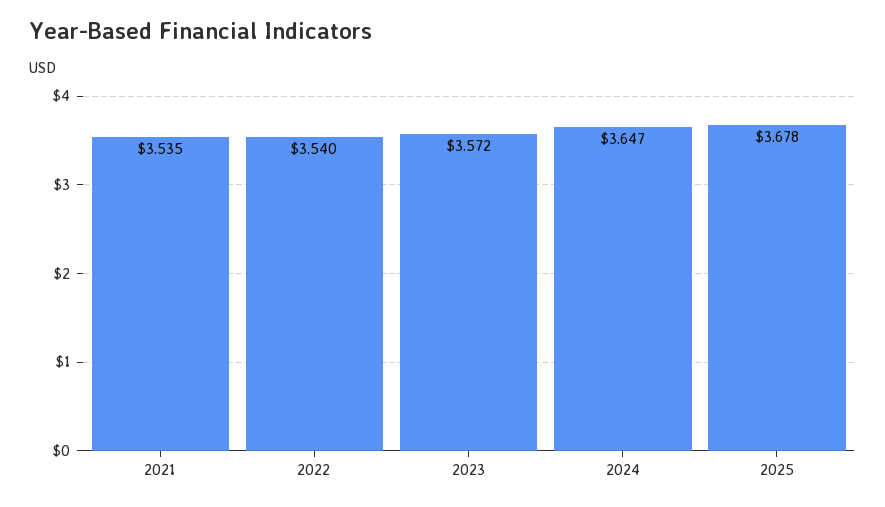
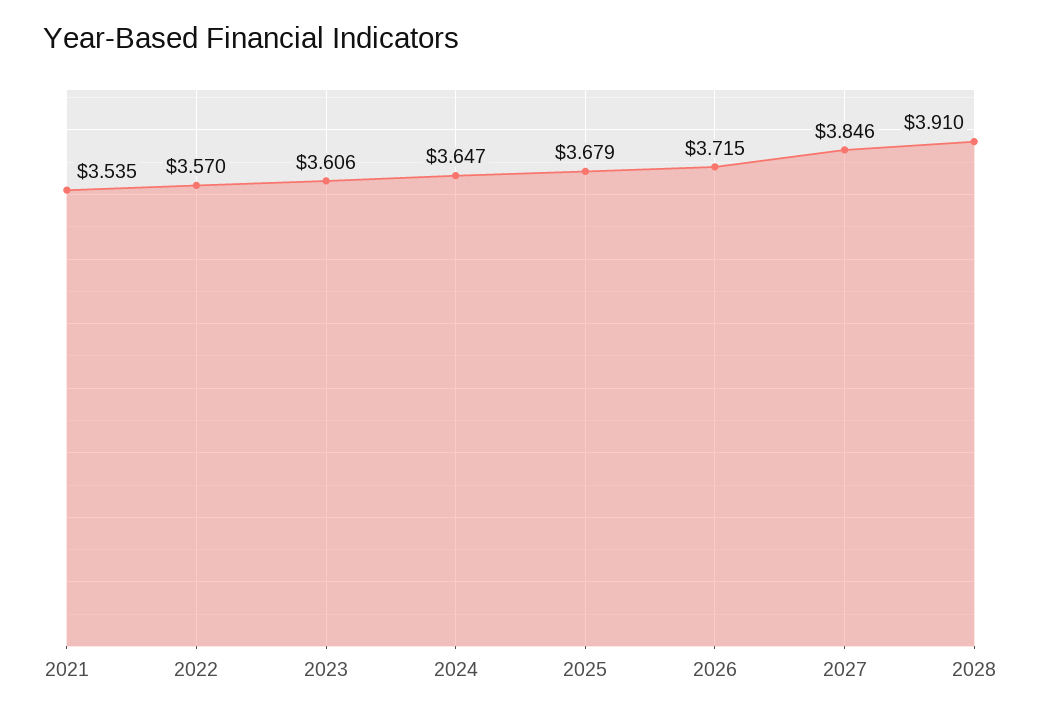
2022: 3.54 -> 3.57
2023: 3.572 -> 3.606
2025: 3.678 -> 3.679
2026: none -> 3.715
2027: none -> 3.846
2028: none -> 3.91

